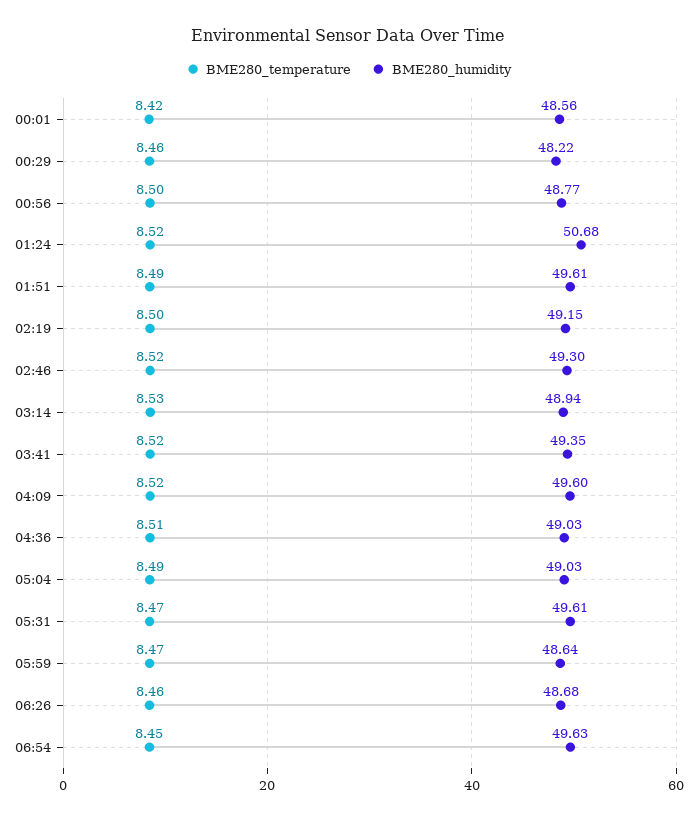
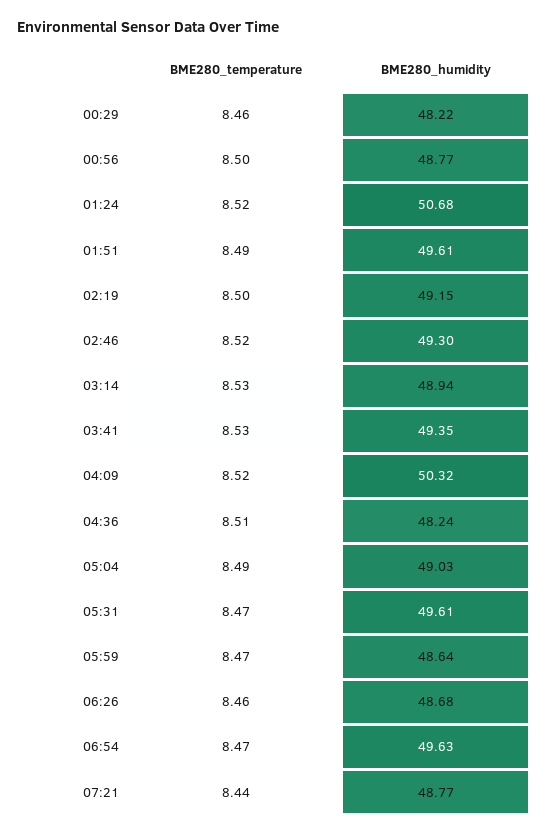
BME280_temperature, 00:01: 8.42 -> none
BME280_humidity, 00:01: 48.56 -> none
BME280_temperature, 03:41: 8.52 -> 8.53
BME280_humidity, 04:09: 49.6 -> 50.32
BME280_humidity, 04:36: 49.03 -> 48.24
BME280_temperature, 06:54: 8.45 -> 8.47
BME280_temperature, 07:21: none -> 8.44
BME280_humidity, 07:21: none -> 48.77

